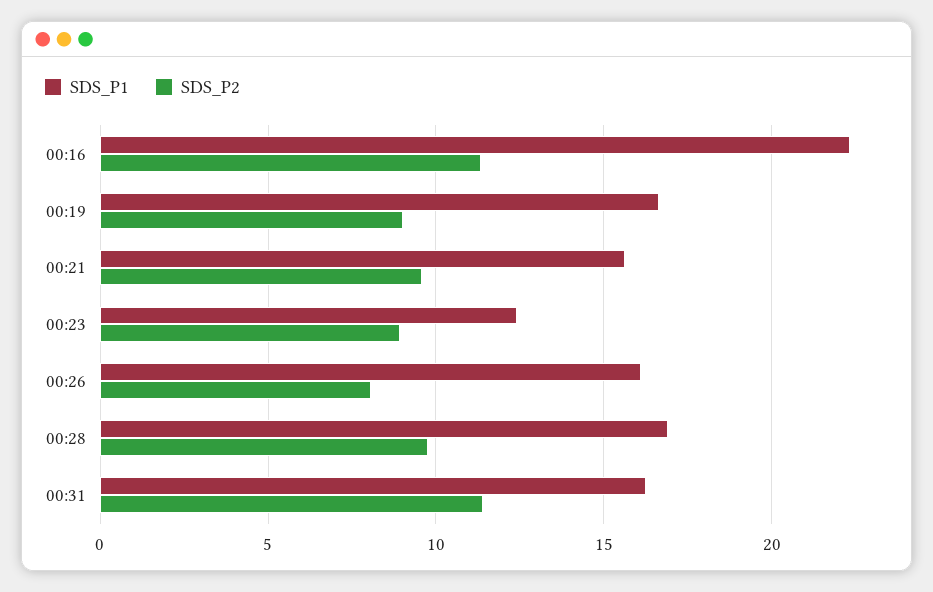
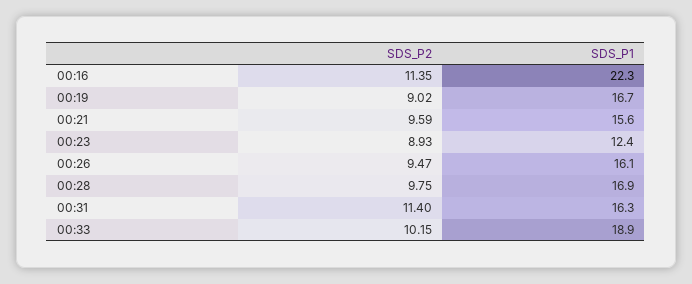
SDS_P2, 00:26: 8 -> 9.47
SDS_P2, 00:33: none -> 10.15
SDS_P1, 00:33: none -> 18.9

